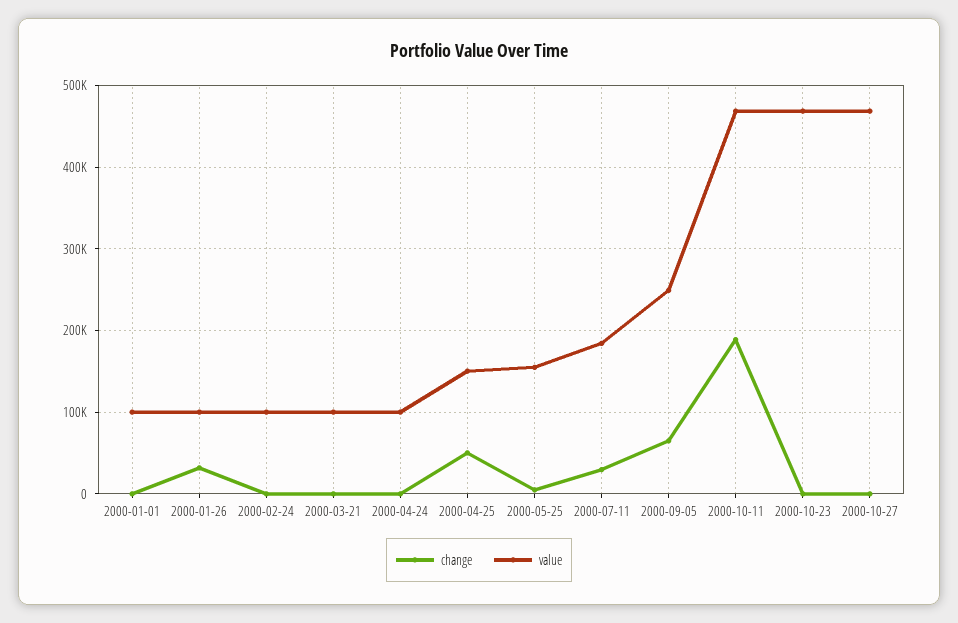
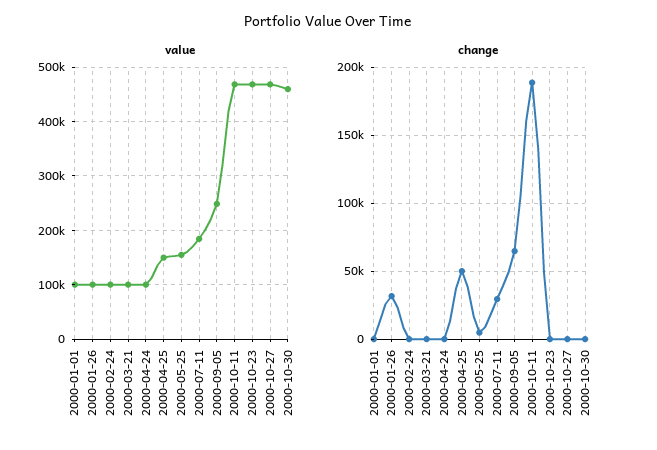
value, 2000-10-30: none -> 460000
change, 2000-10-30: none -> 0

